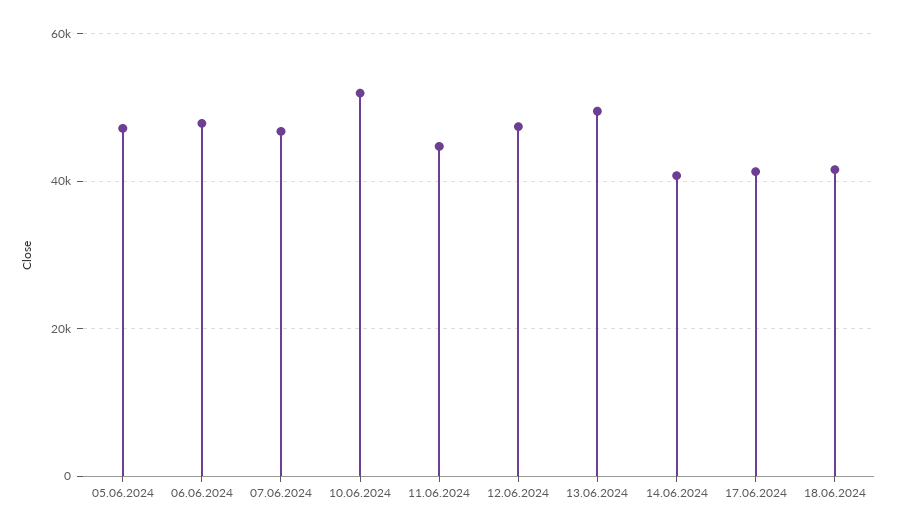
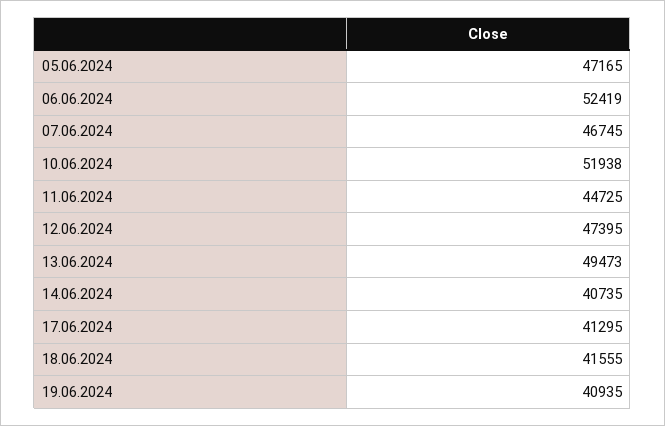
06.06.2024: 48000 -> 52419
19.06.2024: none -> 40935

